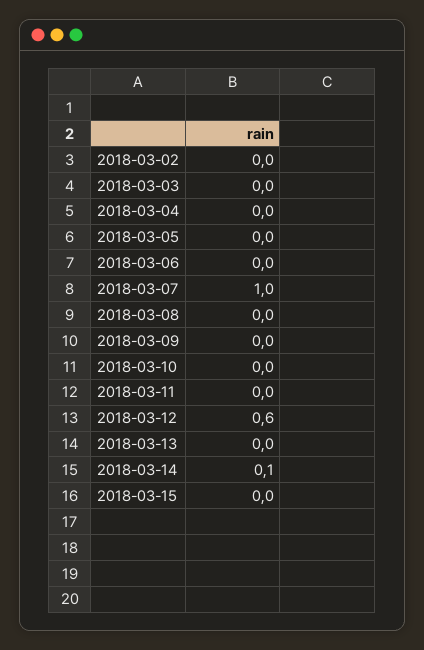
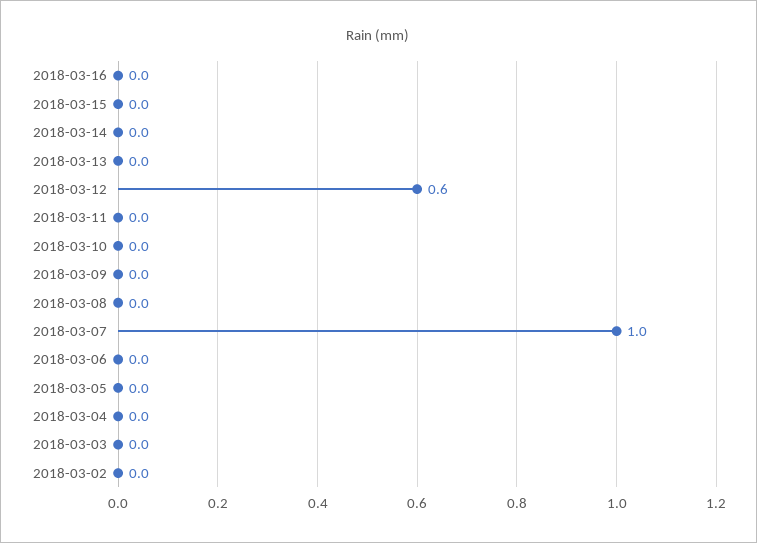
2018-03-14: 0.1 -> 0
2018-03-16: none -> 0

